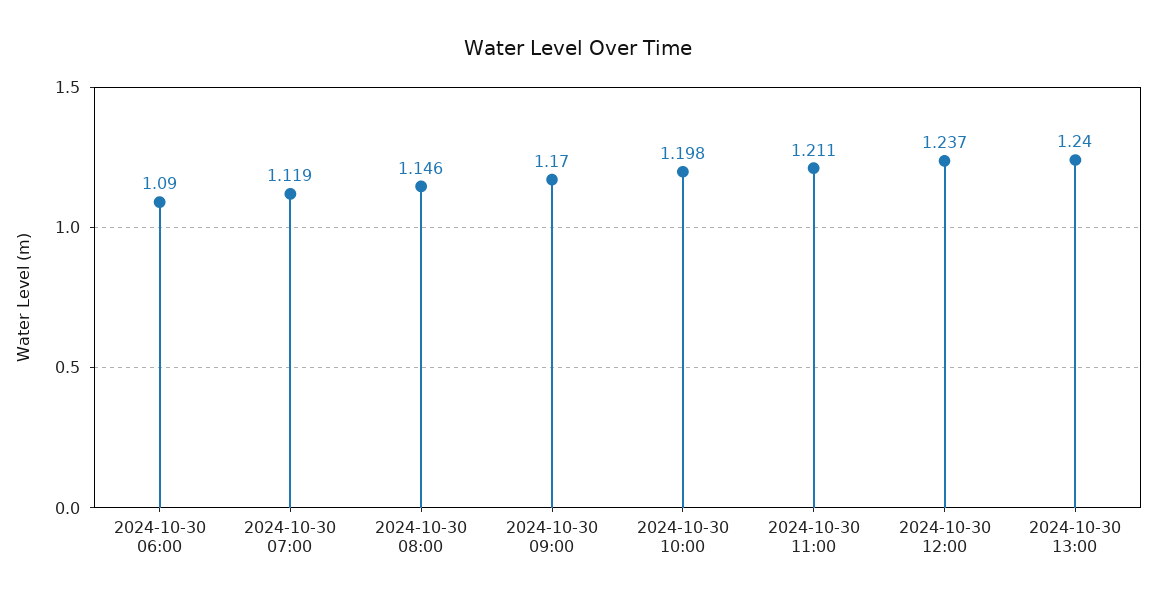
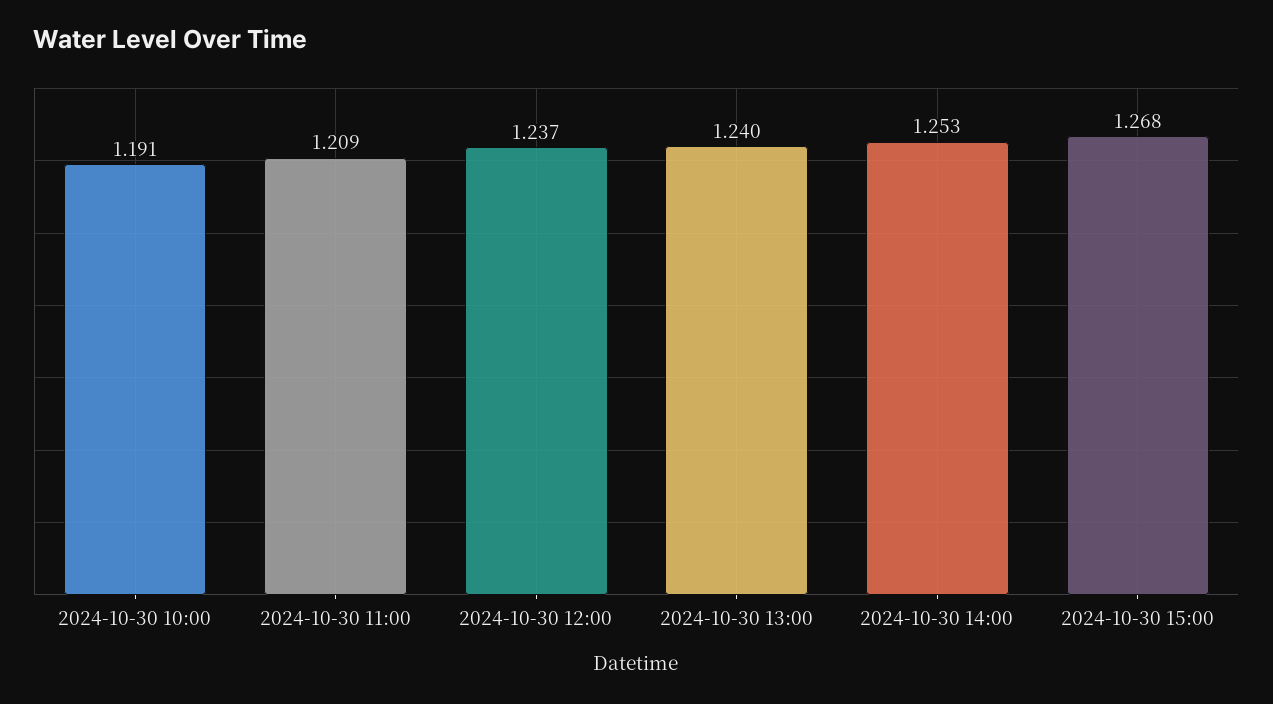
2024-10-30 06:00: 1.09 -> none
2024-10-30 07:00: 1.119 -> none
2024-10-30 08:00: 1.146 -> none
2024-10-30 09:00: 1.17 -> none
2024-10-30 10:00: 1.198 -> 1.191
2024-10-30 11:00: 1.211 -> 1.209
2024-10-30 14:00: none -> 1.253
2024-10-30 15:00: none -> 1.268

